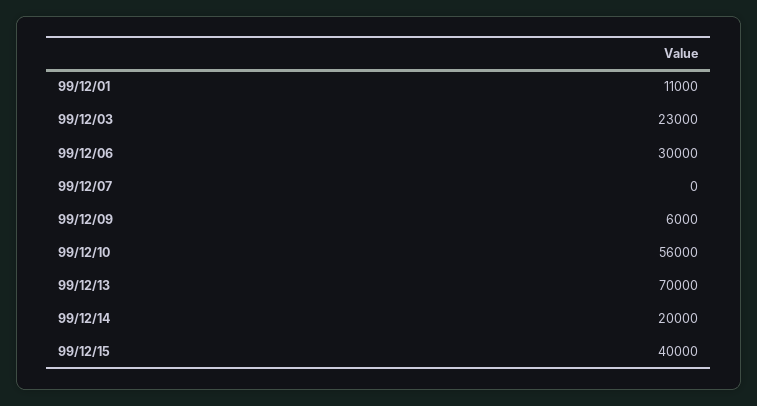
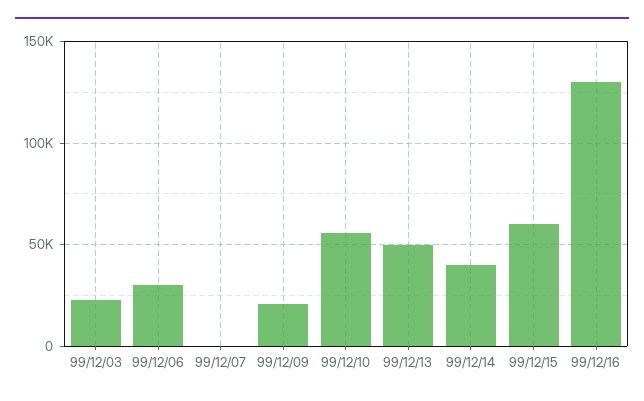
99/12/01: 11000 -> none
99/12/09: 6000 -> 20000
99/12/13: 70000 -> 50000
99/12/14: 20000 -> 40000
99/12/15: 40000 -> 60000
99/12/16: none -> 130000

